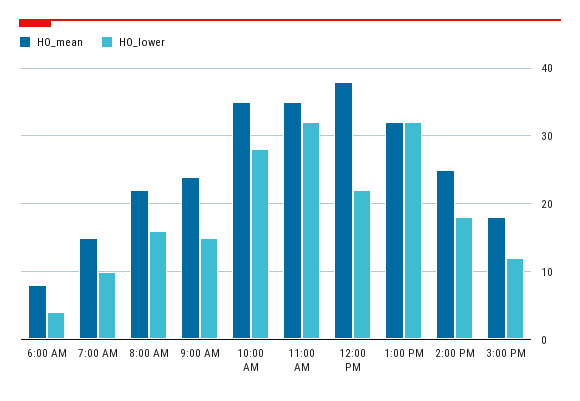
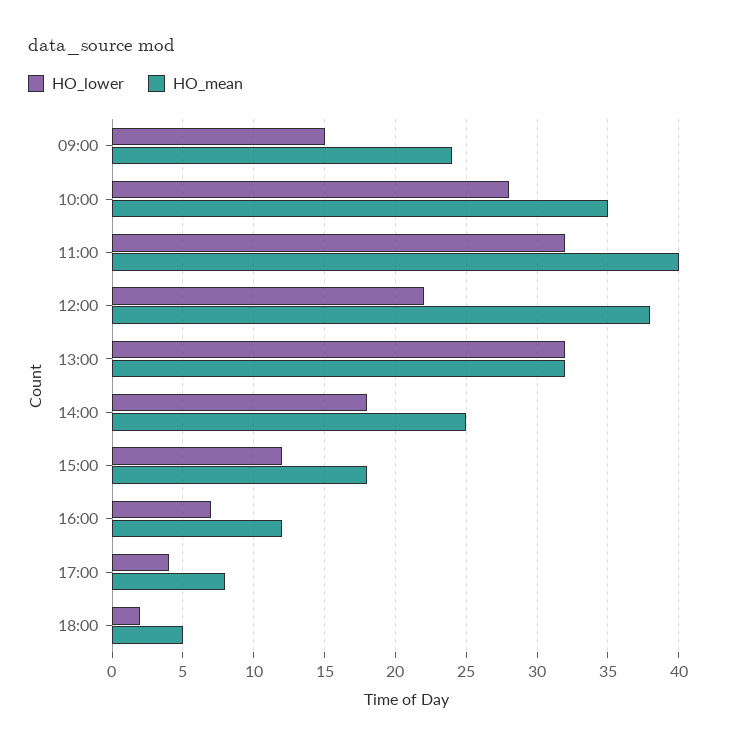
HO_mean, 6:00 AM: 8 -> none
HO_lower, 6:00 AM: 4 -> none
HO_mean, 7:00 AM: 15 -> none
HO_lower, 7:00 AM: 10 -> none
HO_mean, 8:00 AM: 22 -> none
HO_lower, 8:00 AM: 16 -> none
HO_mean, 11:00 AM: 35 -> 40
HO_lower, 16:00: none -> 7
HO_mean, 16:00: none -> 12
HO_lower, 17:00: none -> 4
HO_mean, 17:00: none -> 8
HO_lower, 18:00: none -> 2
HO_mean, 18:00: none -> 5

